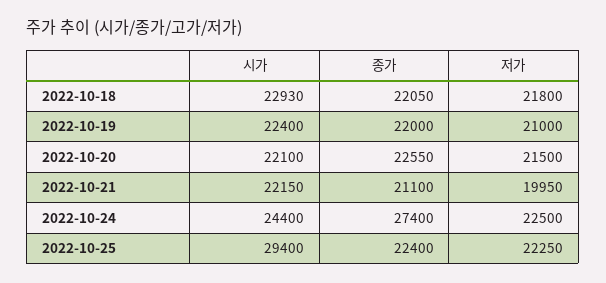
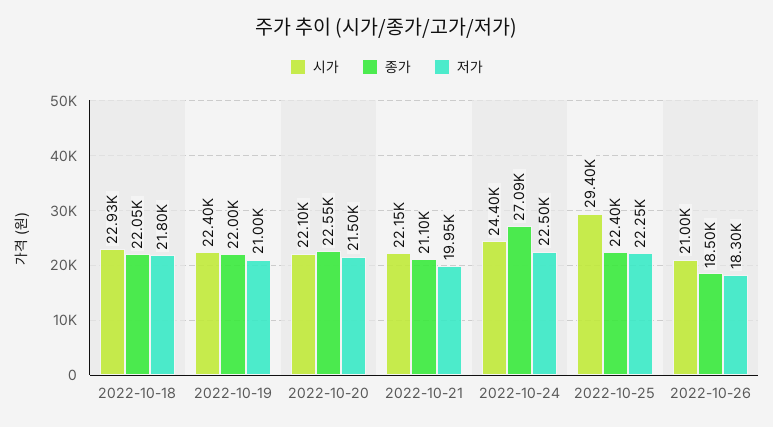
종가, 2022-10-24: 27400 -> 27090
시가, 2022-10-26: none -> 21000
종가, 2022-10-26: none -> 18500
저가, 2022-10-26: none -> 18300

